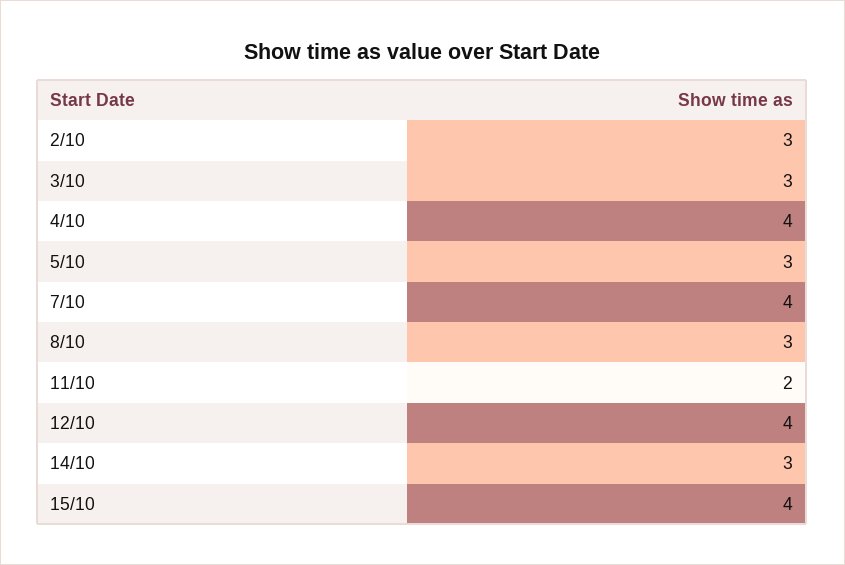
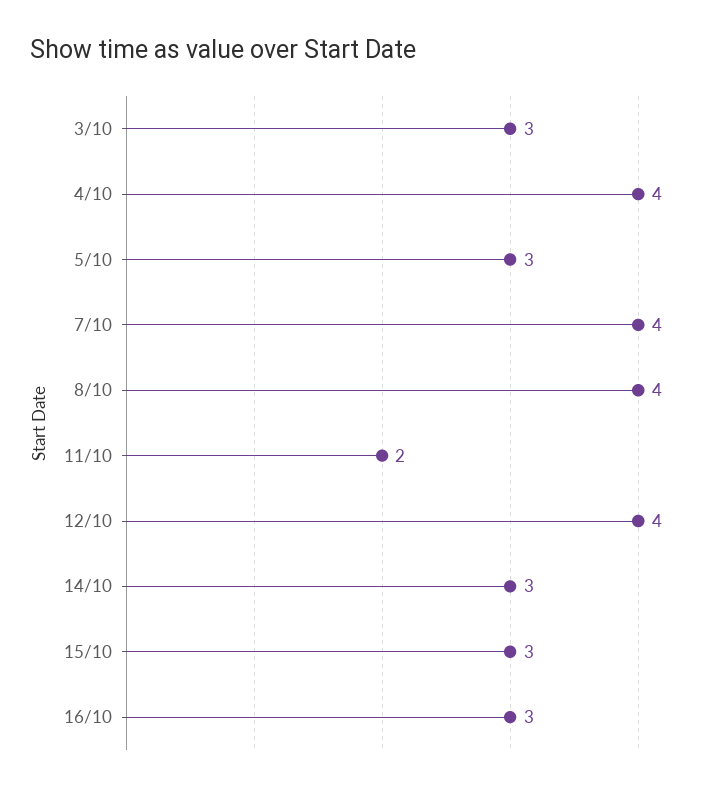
2/10: 3 -> none
8/10: 3 -> 4
15/10: 4 -> 3
16/10: none -> 3

